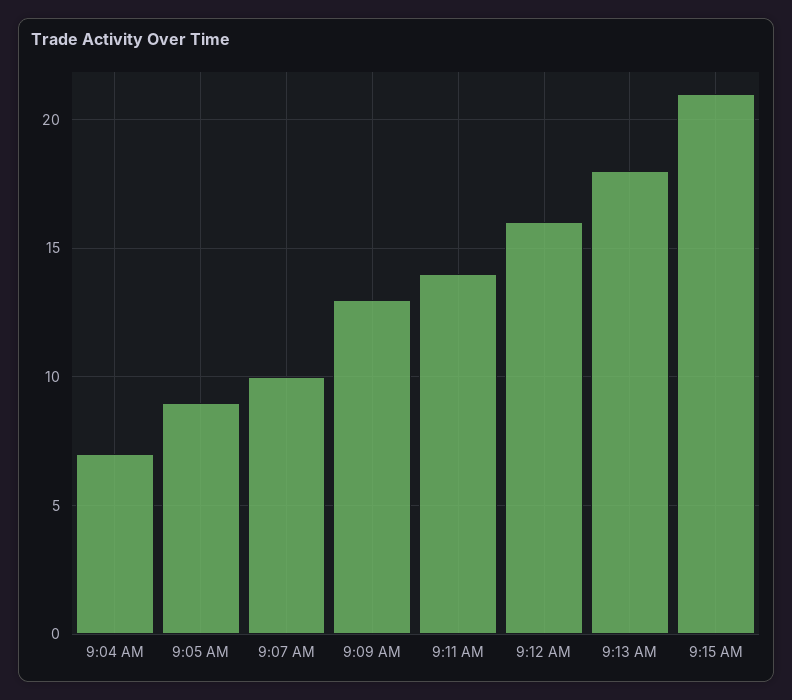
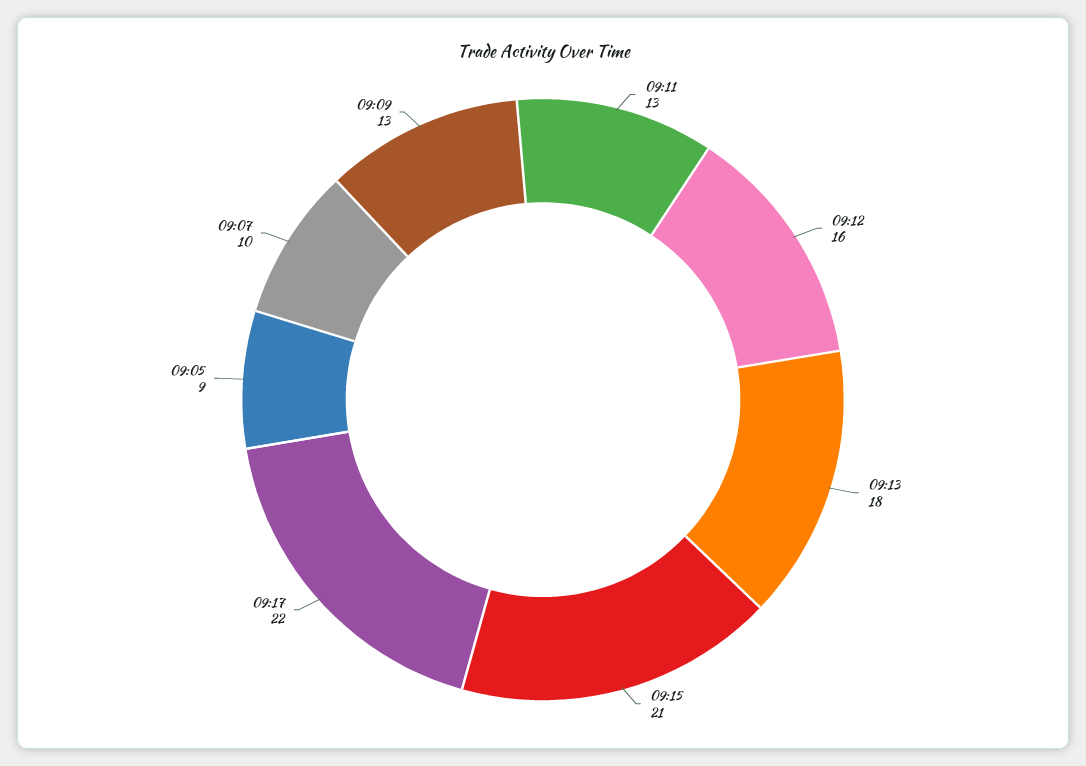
9:04 AM: 7 -> none
9:11 AM: 14 -> 13
09:17: none -> 22

